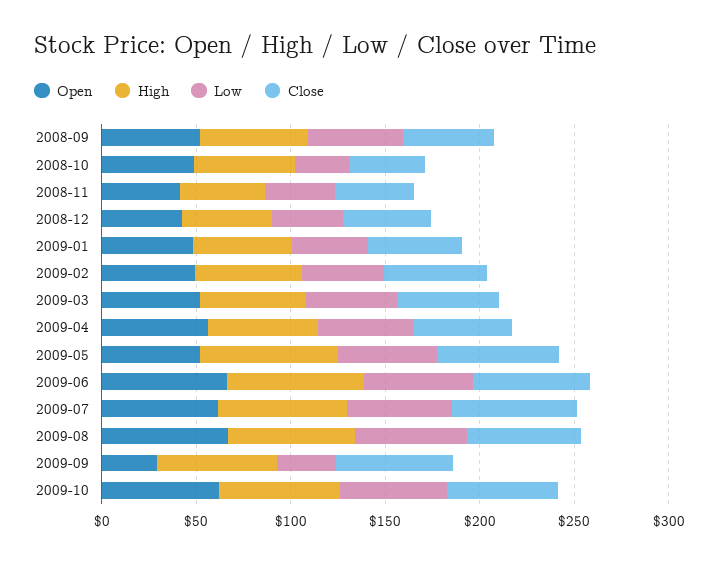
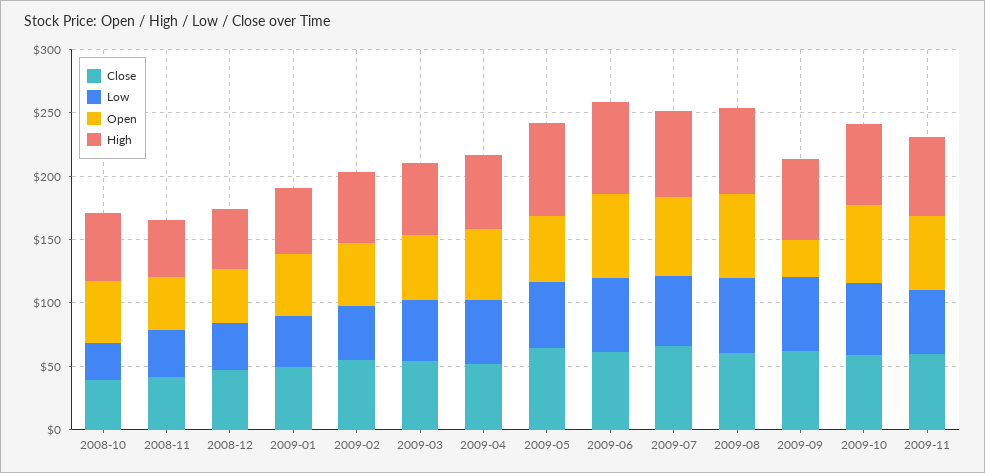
Open, 2008-09: 50 -> none
High, 2008-09: 60 -> none
Low, 2008-09: 50 -> none
Close, 2008-09: 50 -> none
Low, 2009-09: 30 -> 60
Close, 2009-11: none -> 60
Low, 2009-11: none -> 50
Open, 2009-11: none -> 60
High, 2009-11: none -> 60

